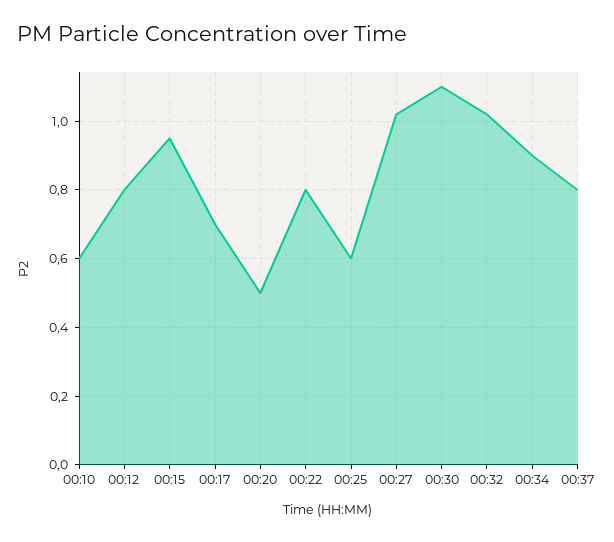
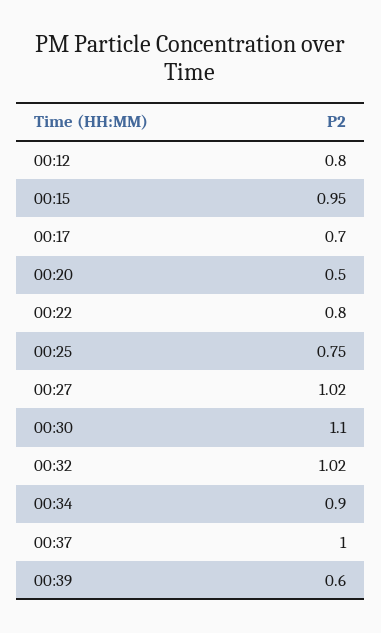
00:10: 0.6 -> none
00:25: 0.6 -> 0.75
00:37: 0.8 -> 1
00:39: none -> 0.6

